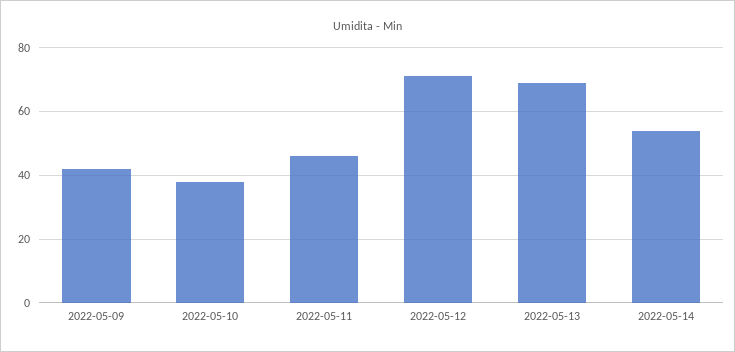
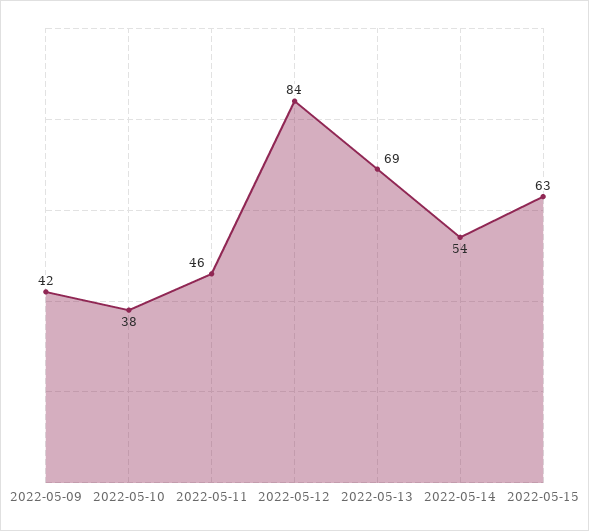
2022-05-12: 70 -> 84
2022-05-15: none -> 63

